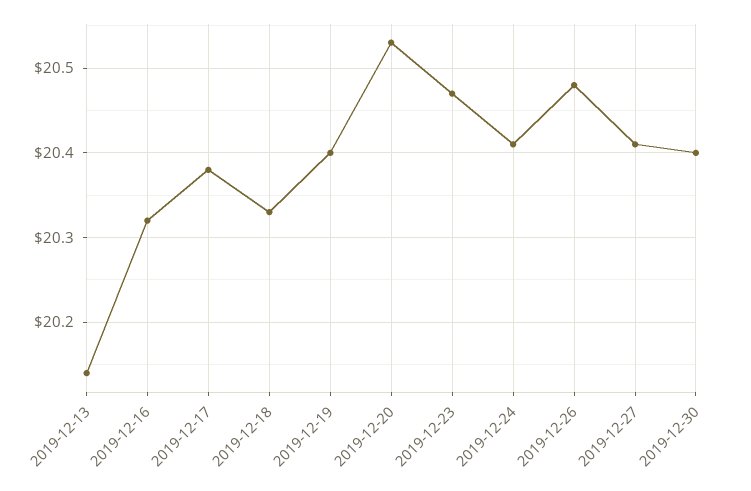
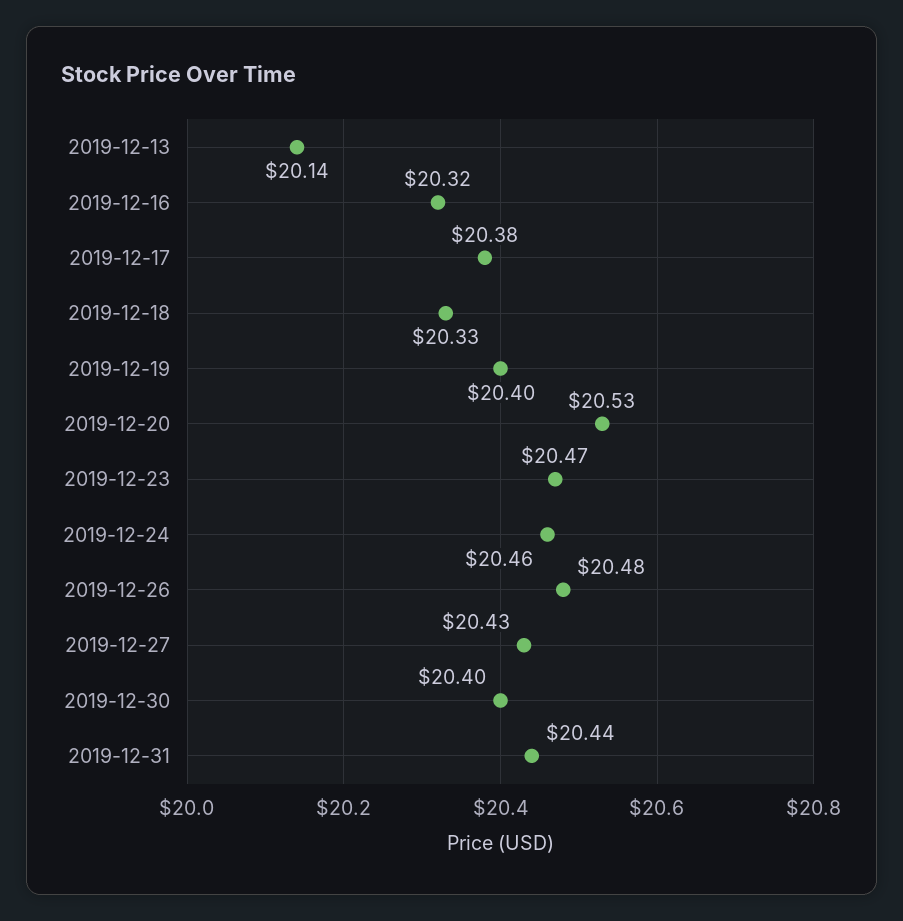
2019-12-24: 20.41 -> 20.46
2019-12-27: 20.41 -> 20.43
2019-12-31: none -> 20.44

